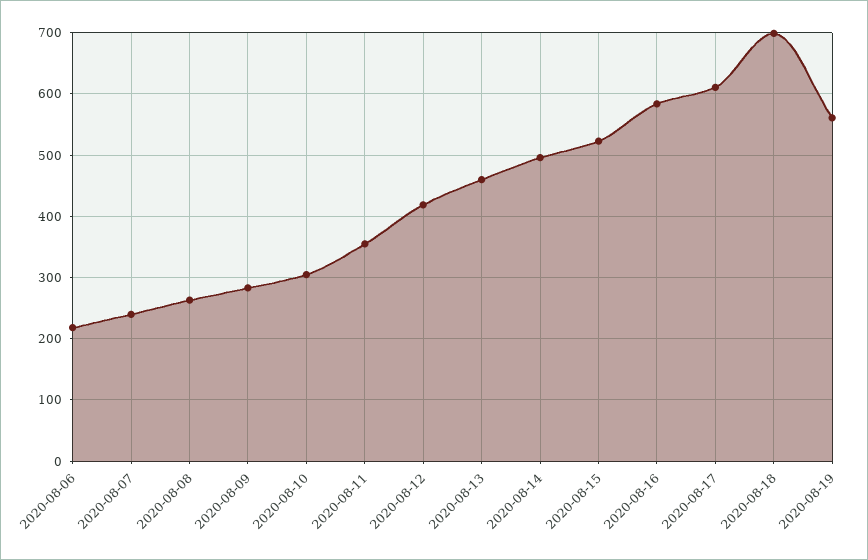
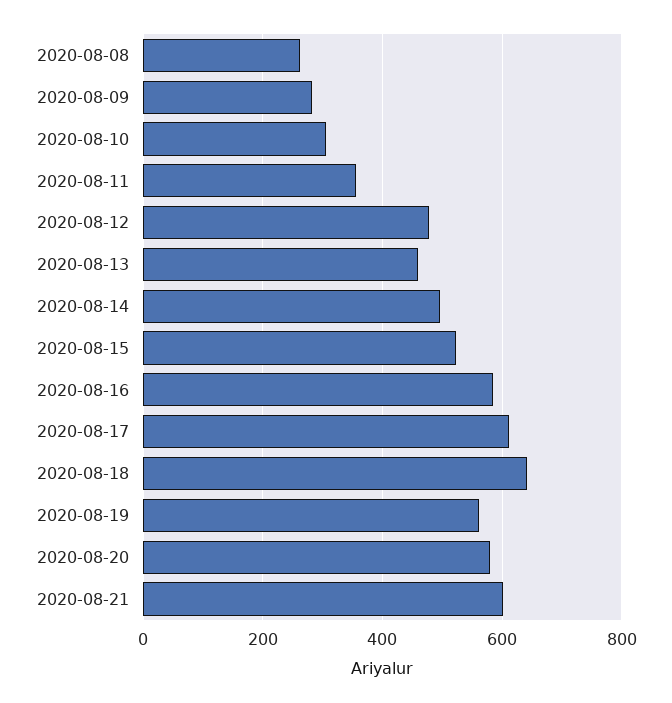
2020-08-06: 220 -> none
2020-08-07: 240 -> none
2020-08-12: 420 -> 480
2020-08-18: 700 -> 640
2020-08-20: none -> 580
2020-08-21: none -> 600

